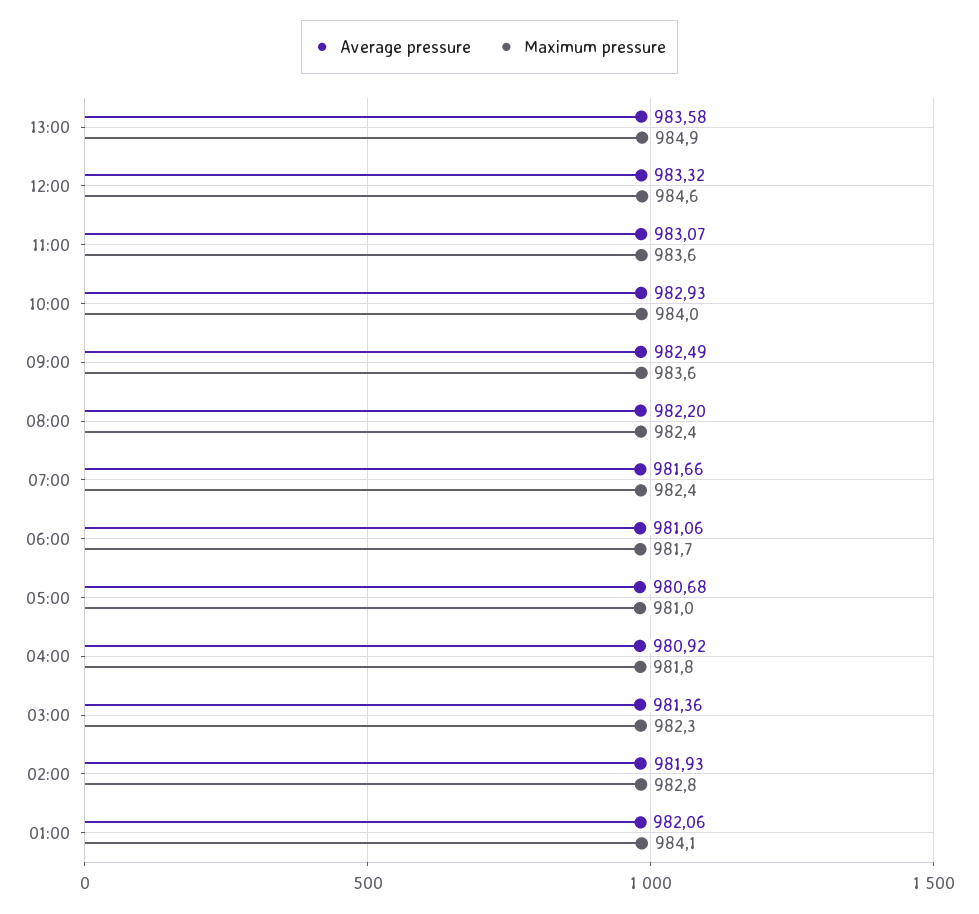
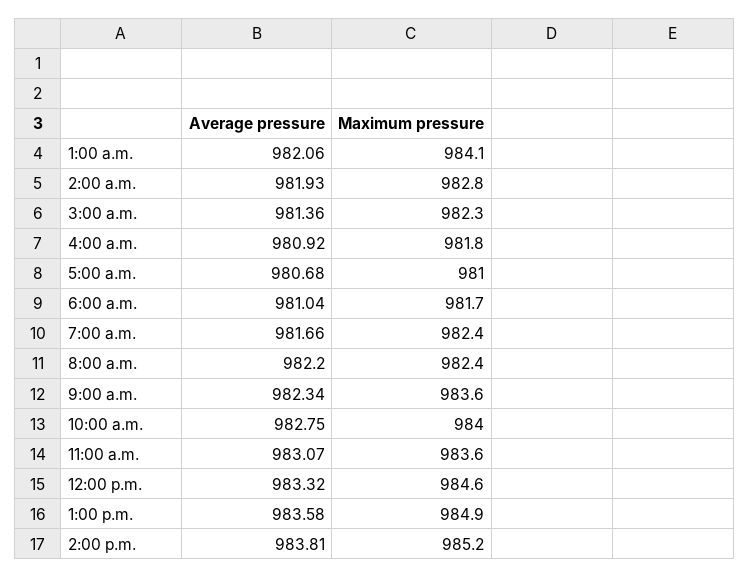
Average pressure, 10:00: 982.93 -> 982.75
Average pressure, 09:00: 982.49 -> 982.34
Average pressure, 06:00: 981.06 -> 981.04
Average pressure, 2:00 p.m.: none -> 983.81
Maximum pressure, 2:00 p.m.: none -> 985.2

